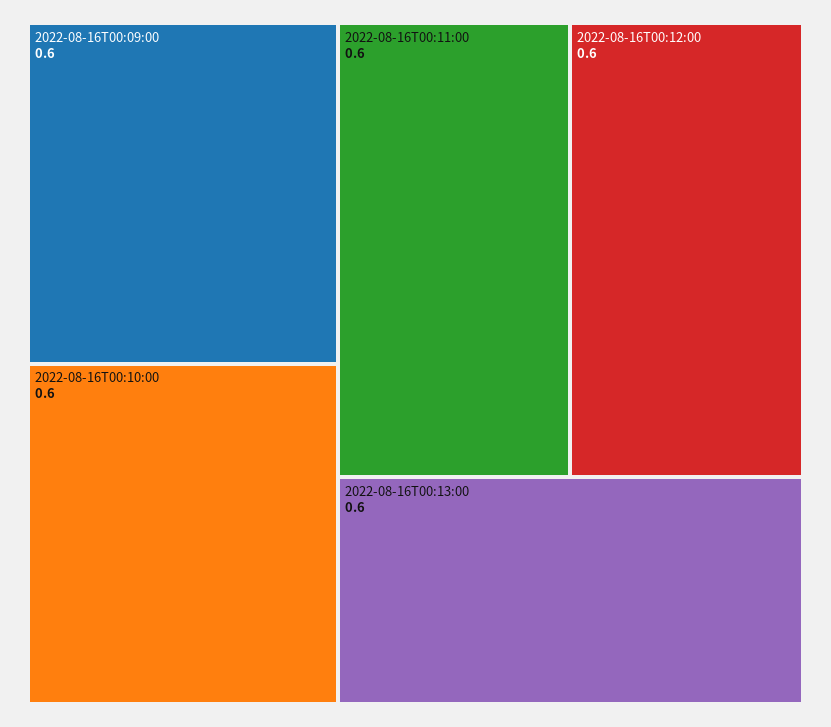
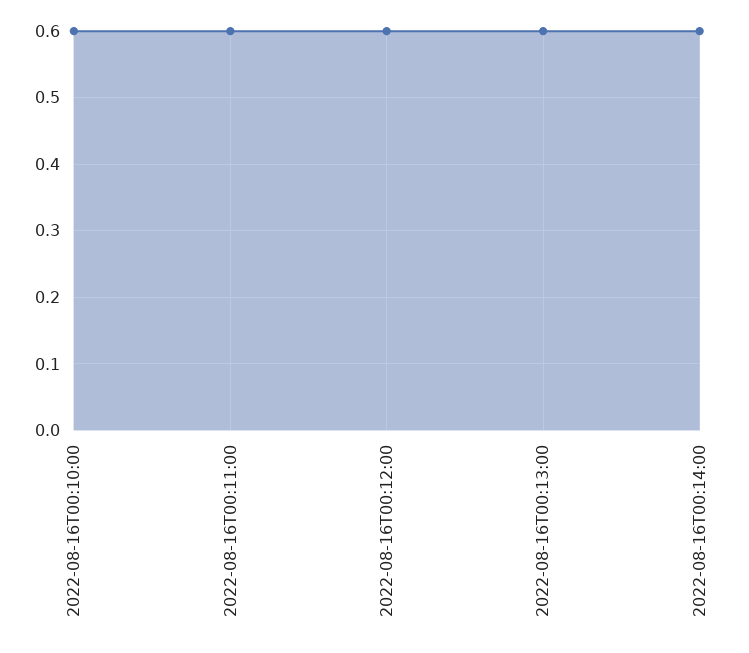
2022-08-16T00:09:00: 0.6 -> none
2022-08-16T00:14:00: none -> 0.6

